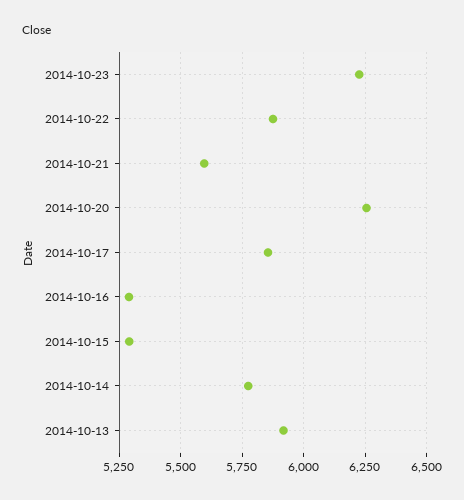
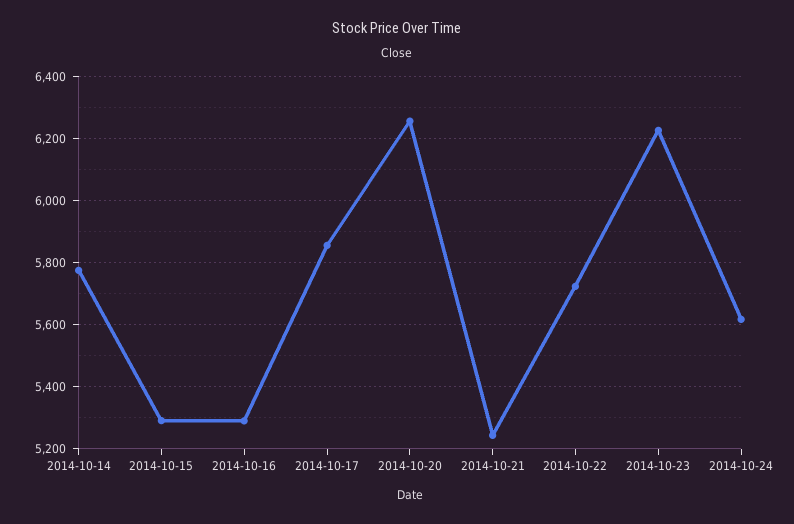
2014-10-22: 5875 -> 5720
2014-10-21: 5600 -> 5240
2014-10-13: 5925 -> none
2014-10-24: none -> 5620

